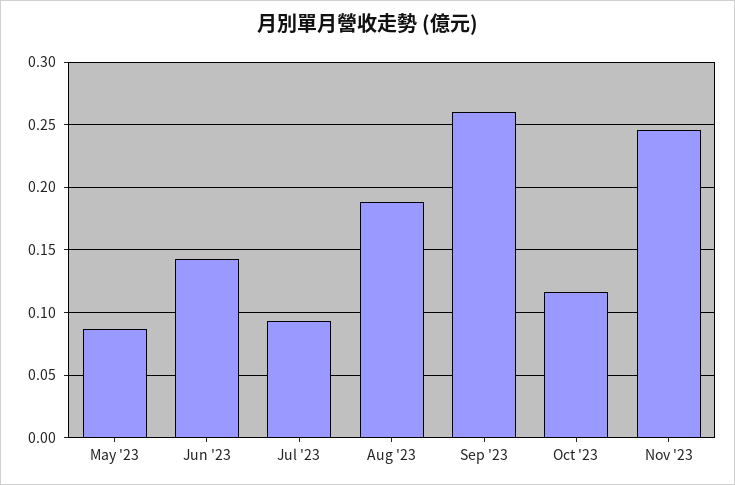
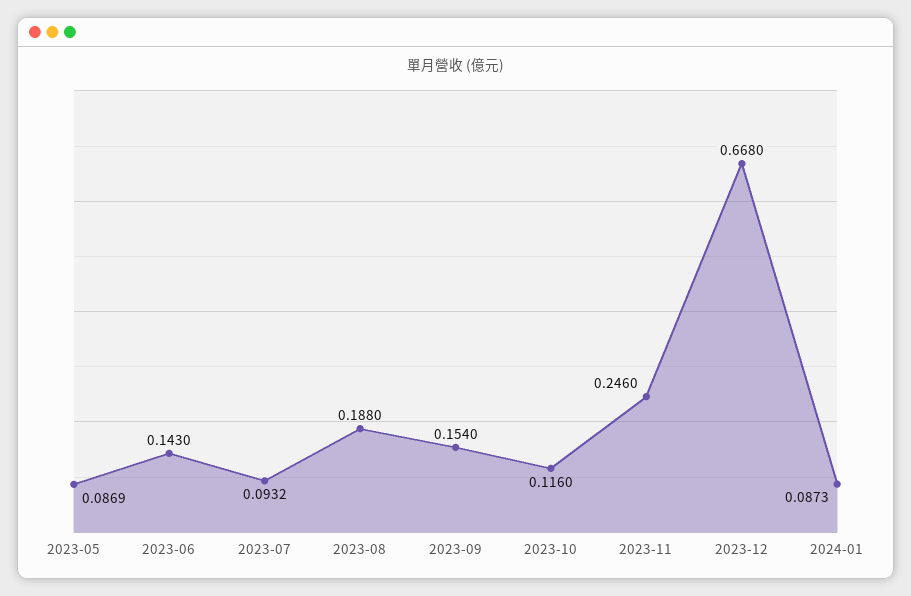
Sep '23: 0.26 -> 0.154
2023-12: none -> 0.668
2024-01: none -> 0.0873

